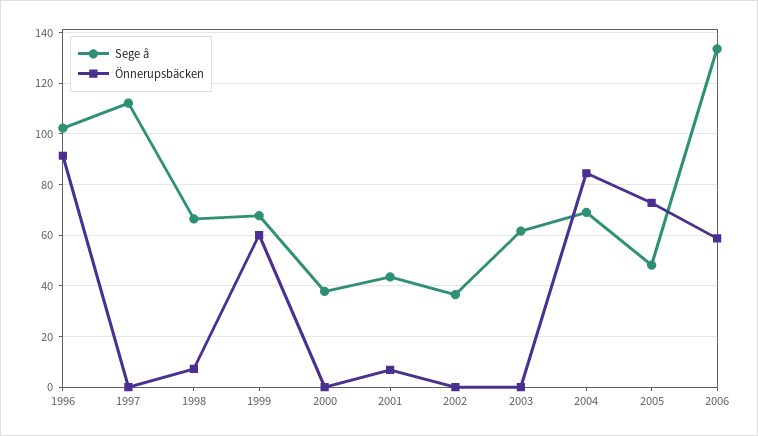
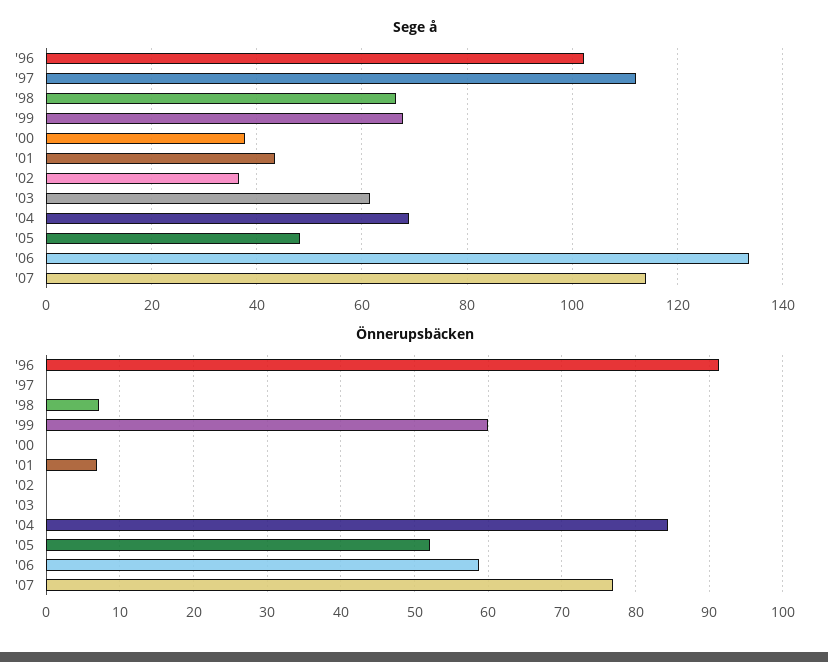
Önnerupsbäcken, 2005: 72.5 -> 52
Sege å, '07: none -> 114
Önnerupsbäcken, '07: none -> 77

